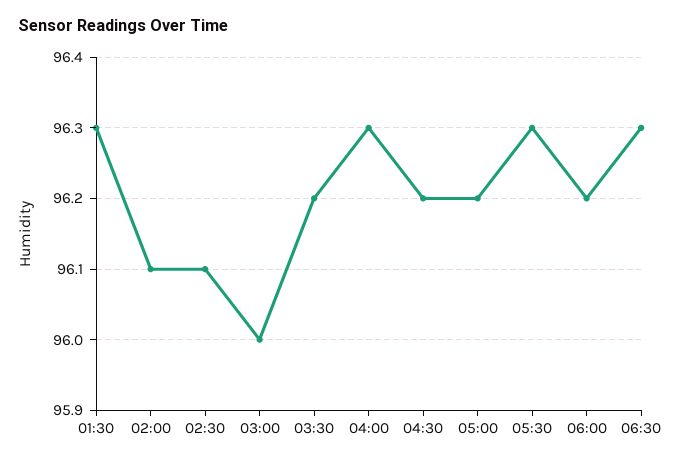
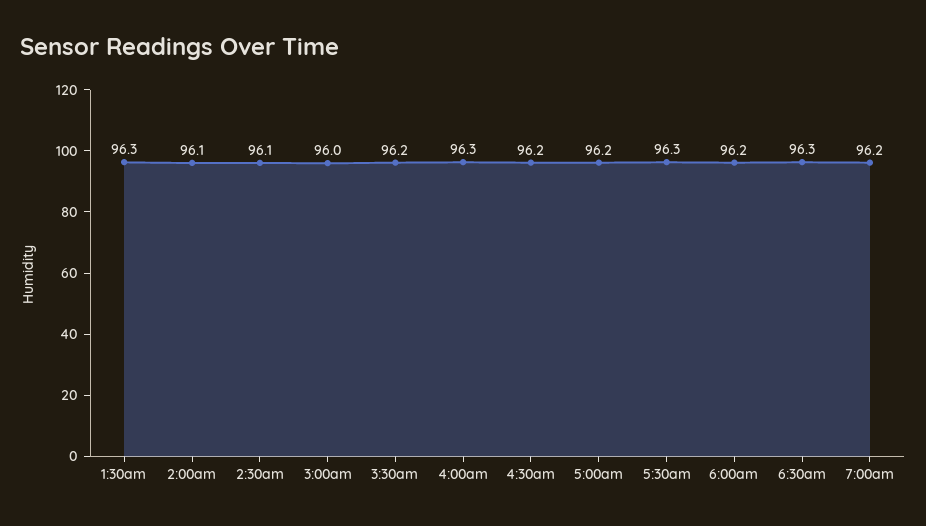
7:00am: none -> 96.2

